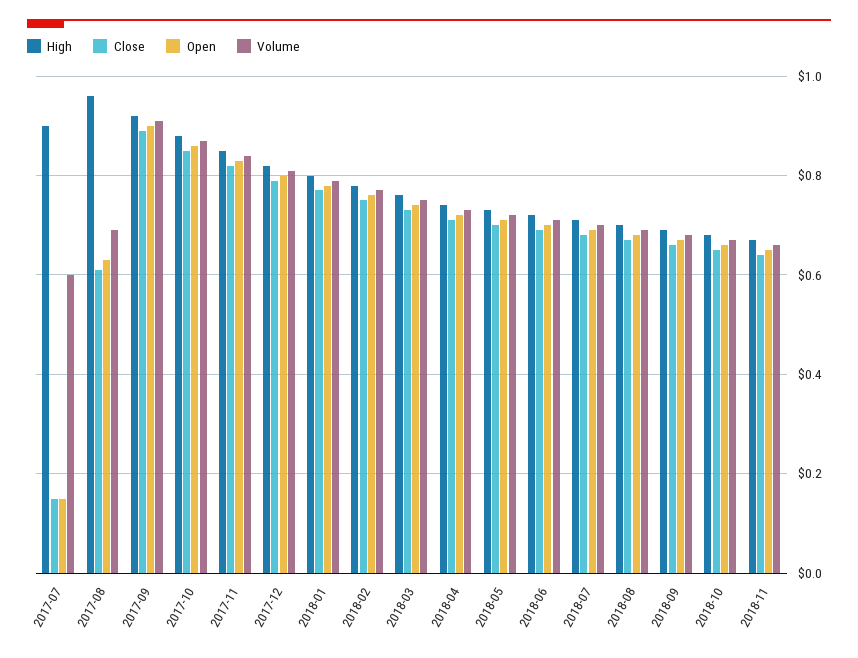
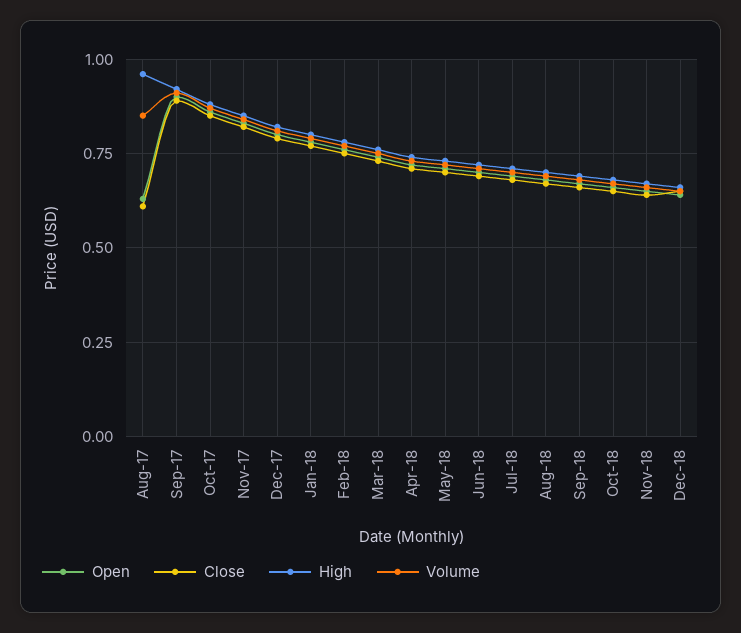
High, 2017-07: 0.9 -> none
Close, 2017-07: 0.15 -> none
Open, 2017-07: 0.15 -> none
Volume, 2017-07: 0.6 -> none
Volume, 2017-08: 0.7 -> 0.85
Open, Dec-18: none -> 0.65
Close, Dec-18: none -> 0.65
High, Dec-18: none -> 0.65
Volume, Dec-18: none -> 0.65

